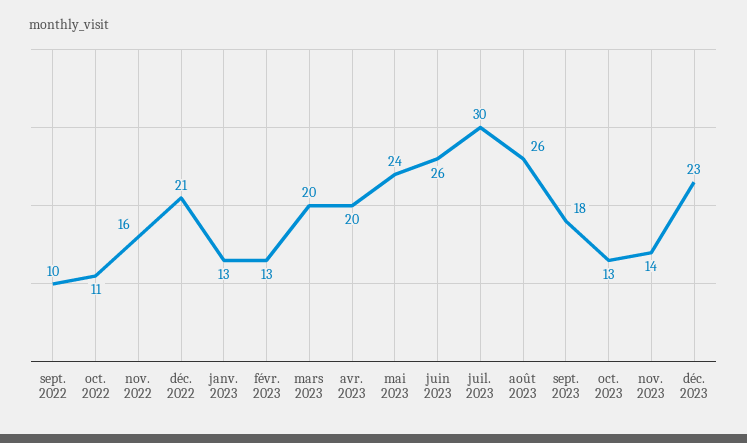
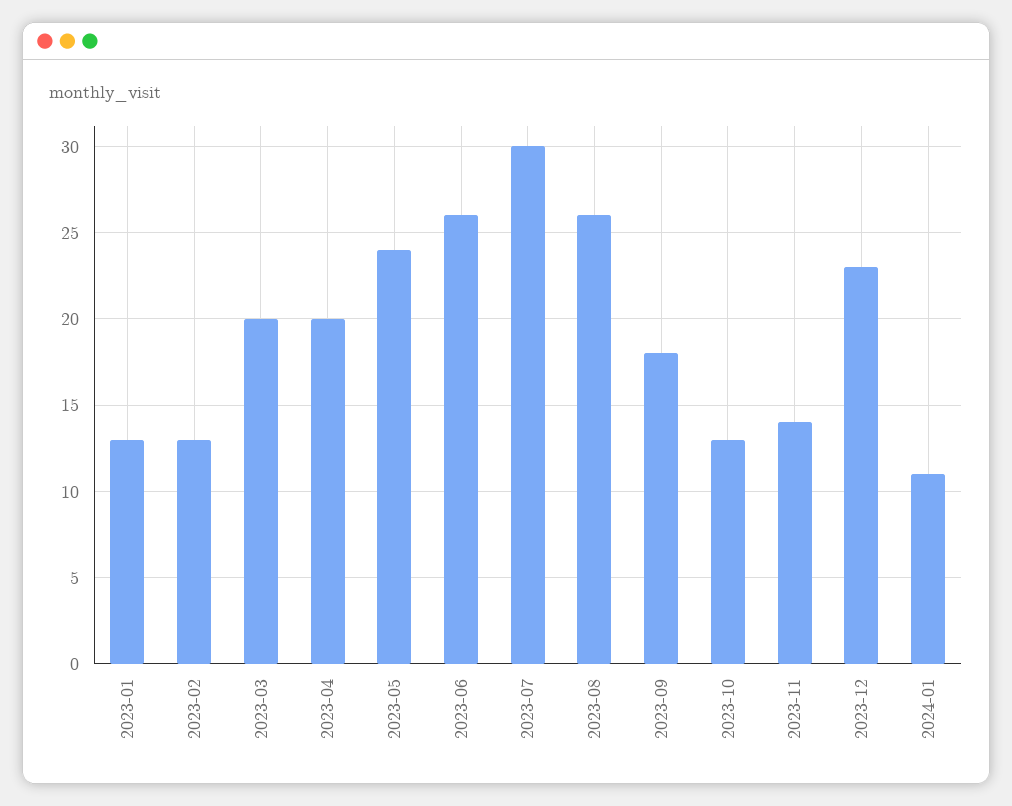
sept. 2022: 10 -> none
oct. 2022: 11 -> none
nov. 2022: 16 -> none
déc. 2022: 21 -> none
2024-01: none -> 11

